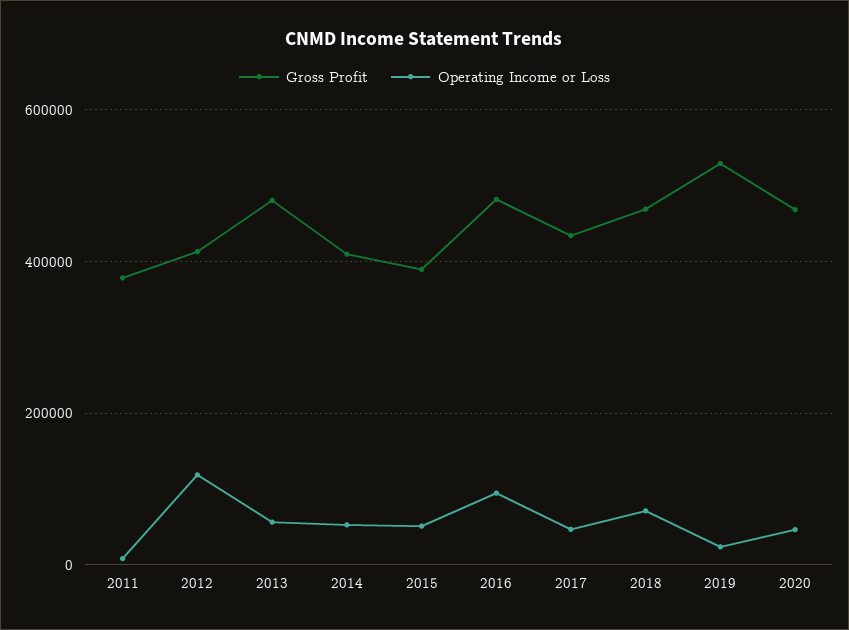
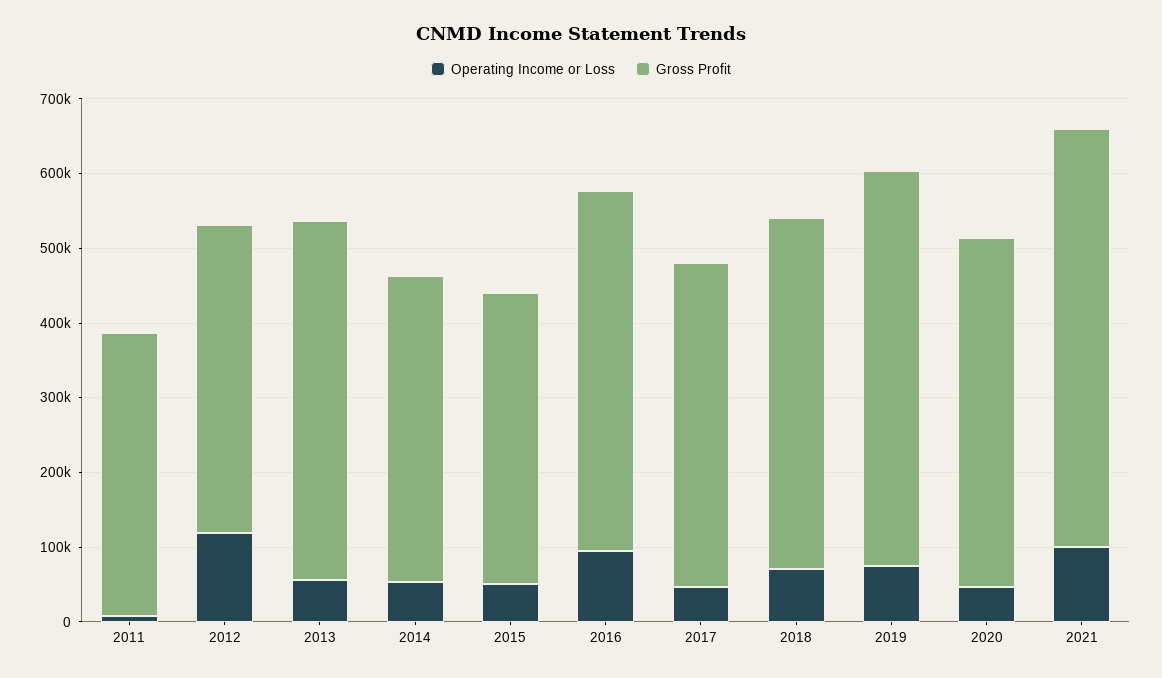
Operating Income or Loss, 2019: 20000 -> 80000
Operating Income or Loss, 2021: none -> 100000
Gross Profit, 2021: none -> 560000

